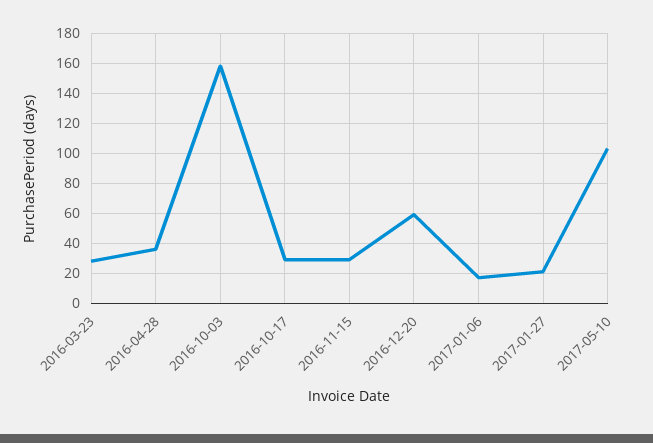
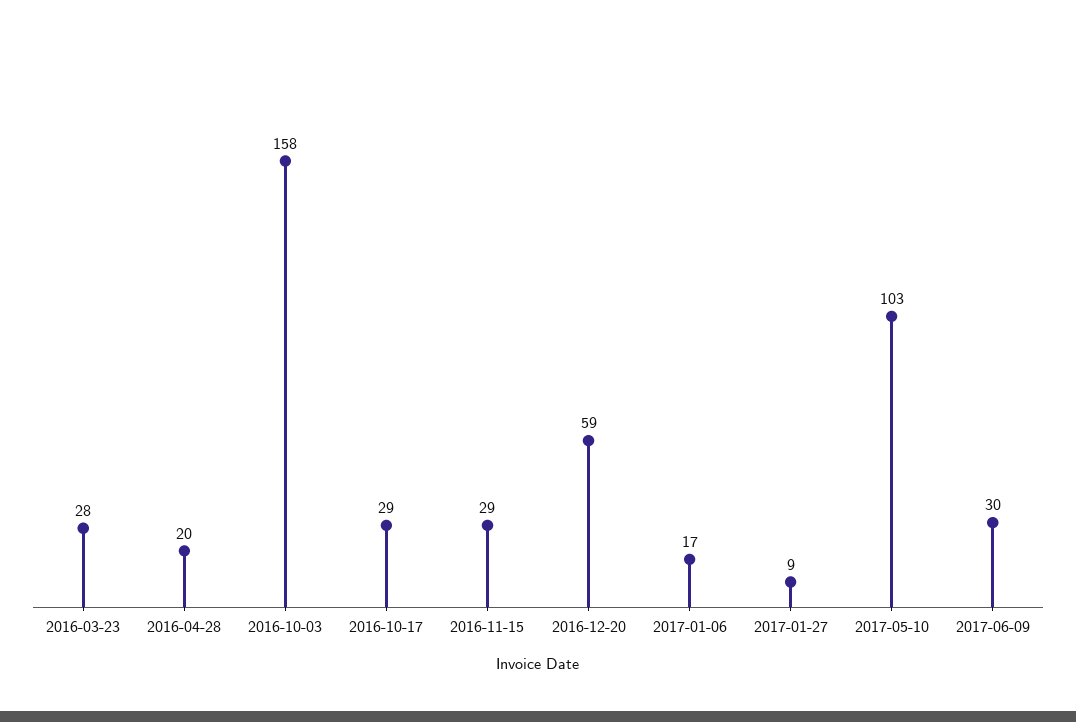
2016-04-28: 35 -> 20
2017-01-27: 20 -> 9
2017-06-09: none -> 30

